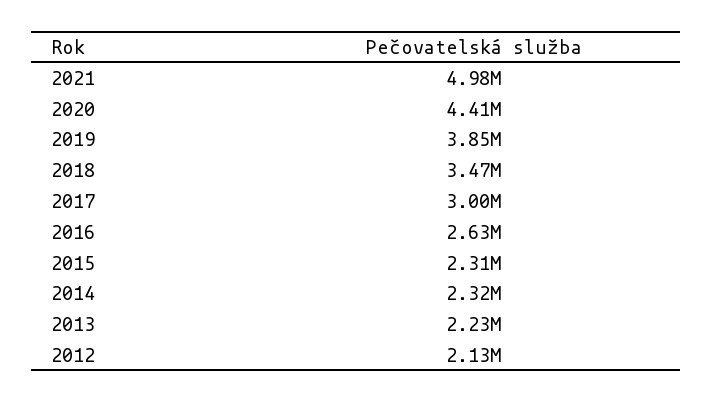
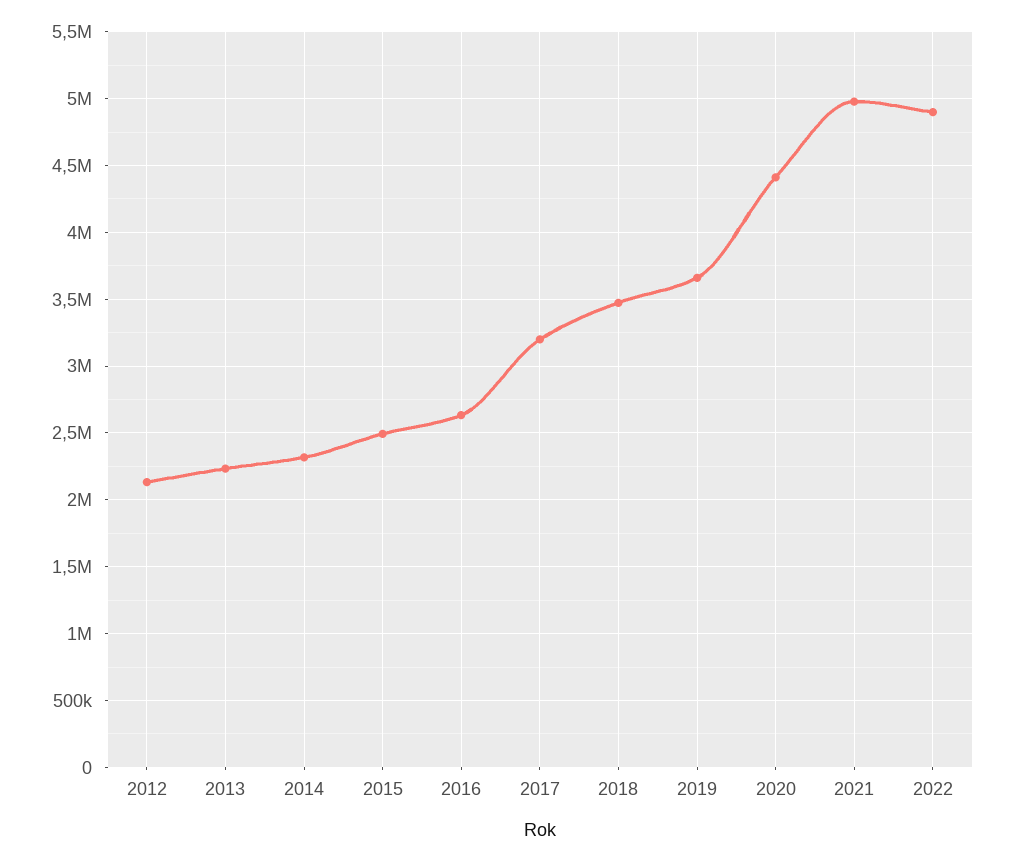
2019: 3850000 -> 3650000
2017: 3000000 -> 3200000
2015: 2310000 -> 2500000
2022: none -> 4900000

